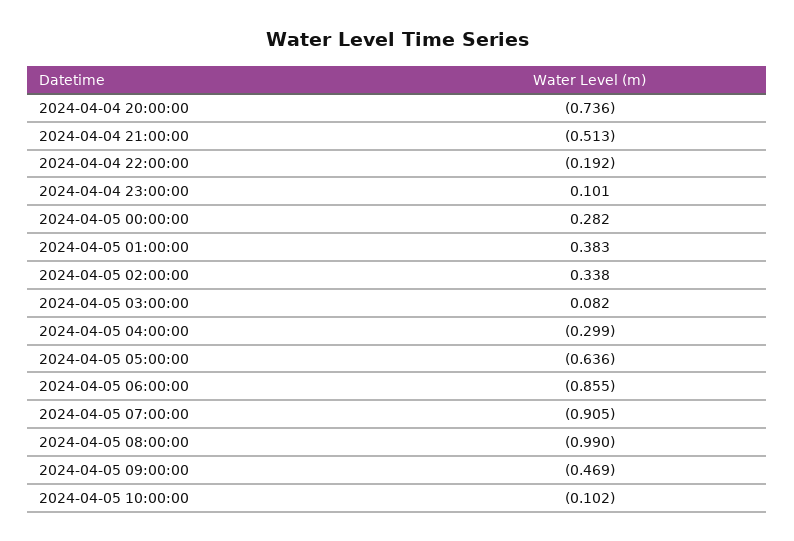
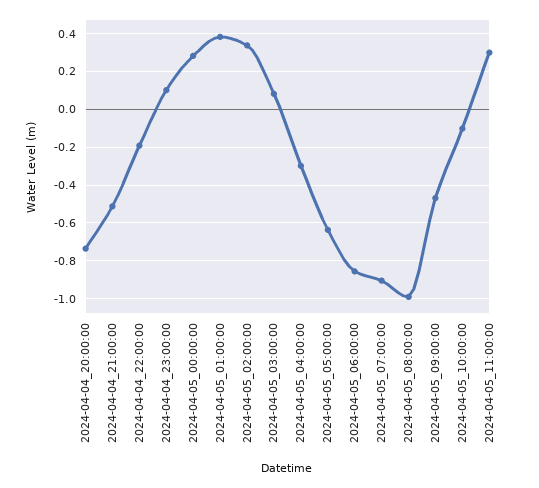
2024-04-05_11:00:00: none -> 0.3

